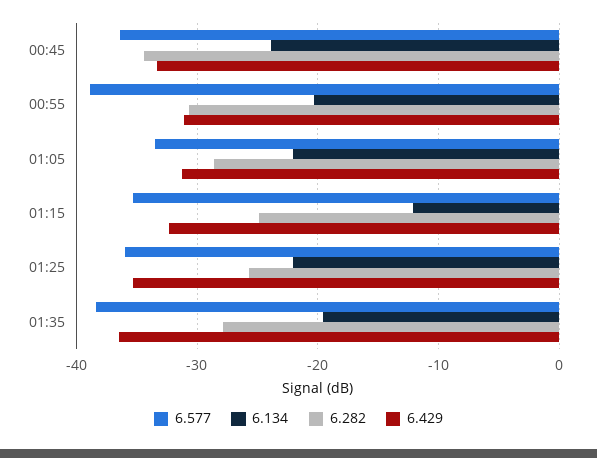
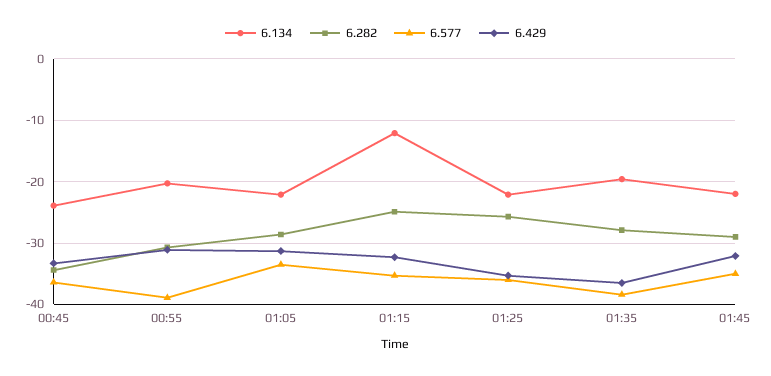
6.134, 01:45: none -> -22
6.282, 01:45: none -> -29
6.577, 01:45: none -> -35
6.429, 01:45: none -> -32

